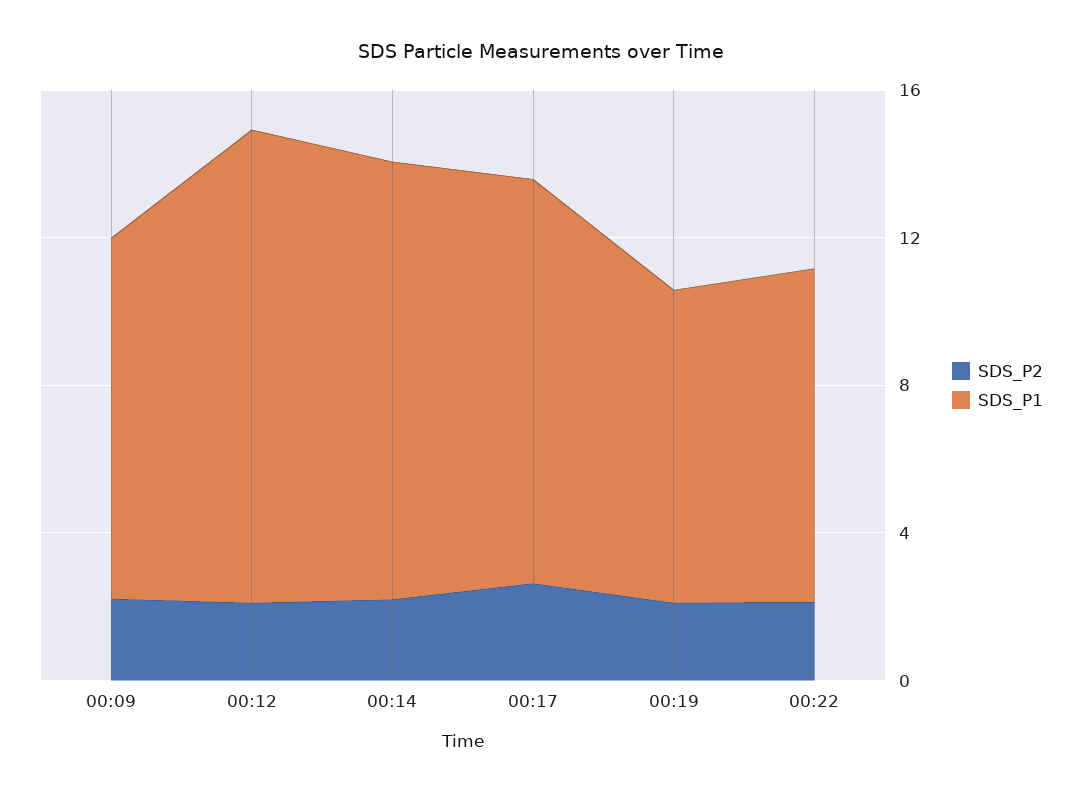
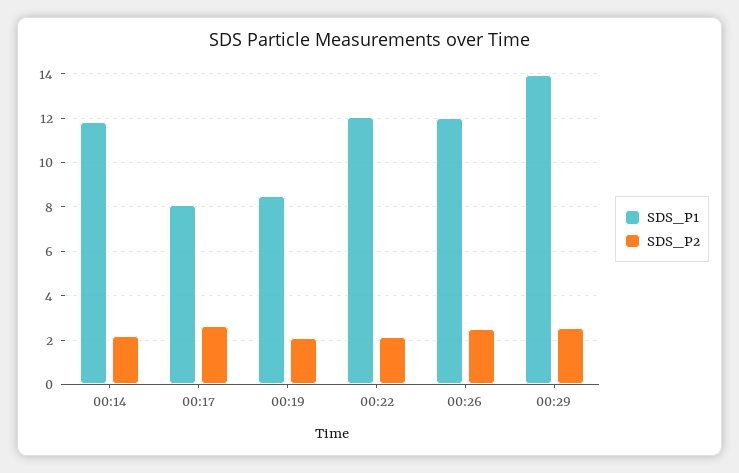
SDS_P2, 00:09: 2 -> none
SDS_P1, 00:09: 10 -> none
SDS_P2, 00:12: 2 -> none
SDS_P1, 00:12: 13 -> none
SDS_P1, 00:17: 11 -> 8
SDS_P1, 00:22: 9 -> 12
SDS_P1, 00:26: none -> 12
SDS_P2, 00:26: none -> 2.5
SDS_P1, 00:29: none -> 14
SDS_P2, 00:29: none -> 2.5

